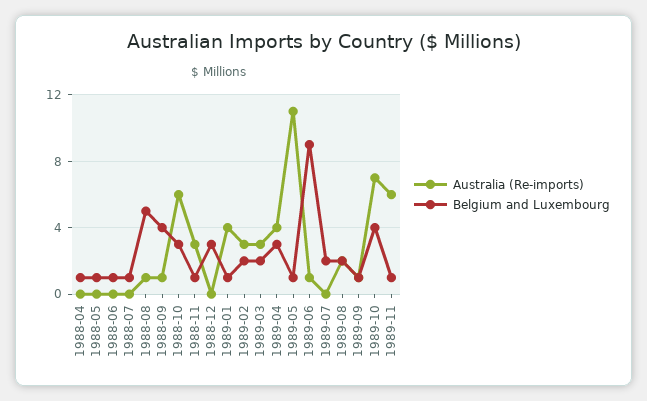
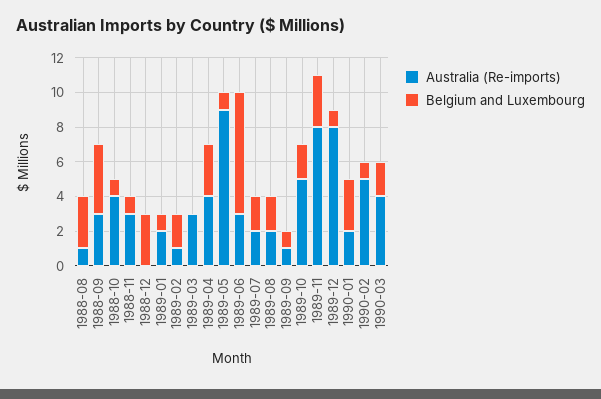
Australia (Re-imports), 1988-04: 0 -> none
Belgium and Luxembourg, 1988-04: 1 -> none
Australia (Re-imports), 1988-05: 0 -> none
Belgium and Luxembourg, 1988-05: 1 -> none
Australia (Re-imports), 1988-06: 0 -> none
Belgium and Luxembourg, 1988-06: 1 -> none
Australia (Re-imports), 1988-07: 0 -> none
Belgium and Luxembourg, 1988-07: 1 -> none
Belgium and Luxembourg, 1988-08: 5 -> 3
Australia (Re-imports), 1988-09: 1 -> 3
Australia (Re-imports), 1988-10: 6 -> 4
Belgium and Luxembourg, 1988-10: 3 -> 1
Australia (Re-imports), 1989-01: 4 -> 2
Australia (Re-imports), 1989-02: 3 -> 1
Belgium and Luxembourg, 1989-03: 2 -> 0
Australia (Re-imports), 1989-05: 11 -> 9
Australia (Re-imports), 1989-06: 1 -> 3
Belgium and Luxembourg, 1989-06: 9 -> 7
Australia (Re-imports), 1989-07: 0 -> 2
Australia (Re-imports), 1989-10: 7 -> 5
Belgium and Luxembourg, 1989-10: 4 -> 2
Australia (Re-imports), 1989-11: 6 -> 8
Belgium and Luxembourg, 1989-11: 1 -> 3
Australia (Re-imports), 1989-12: none -> 8
Belgium and Luxembourg, 1989-12: none -> 1
Australia (Re-imports), 1990-01: none -> 2
Belgium and Luxembourg, 1990-01: none -> 3
Australia (Re-imports), 1990-02: none -> 5
Belgium and Luxembourg, 1990-02: none -> 1
Australia (Re-imports), 1990-03: none -> 4
Belgium and Luxembourg, 1990-03: none -> 2

